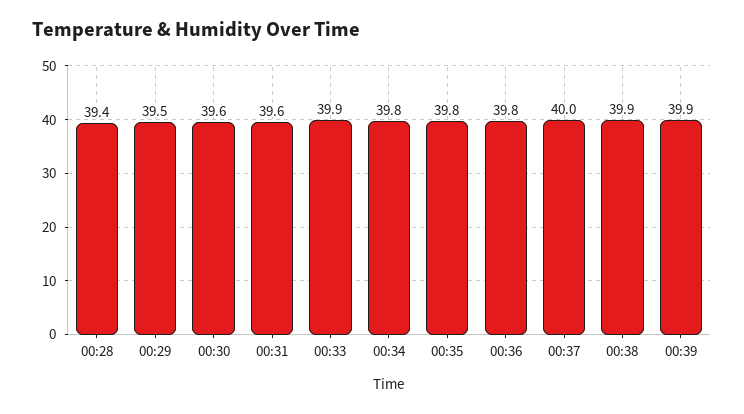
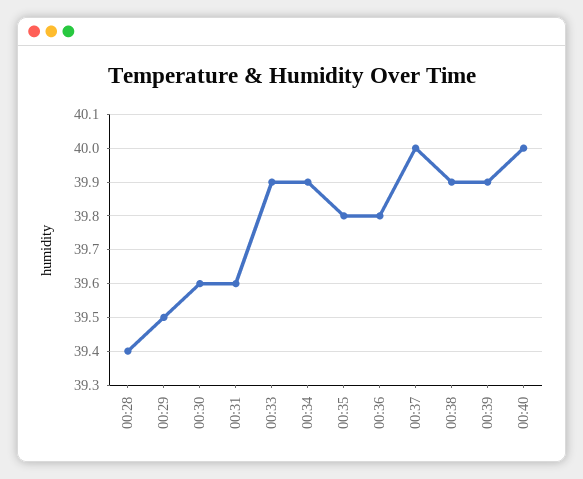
00:34: 39.8 -> 39.9
00:40: none -> 40

